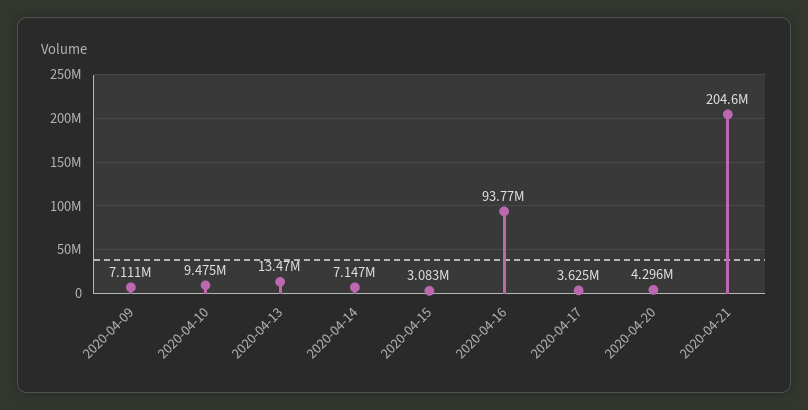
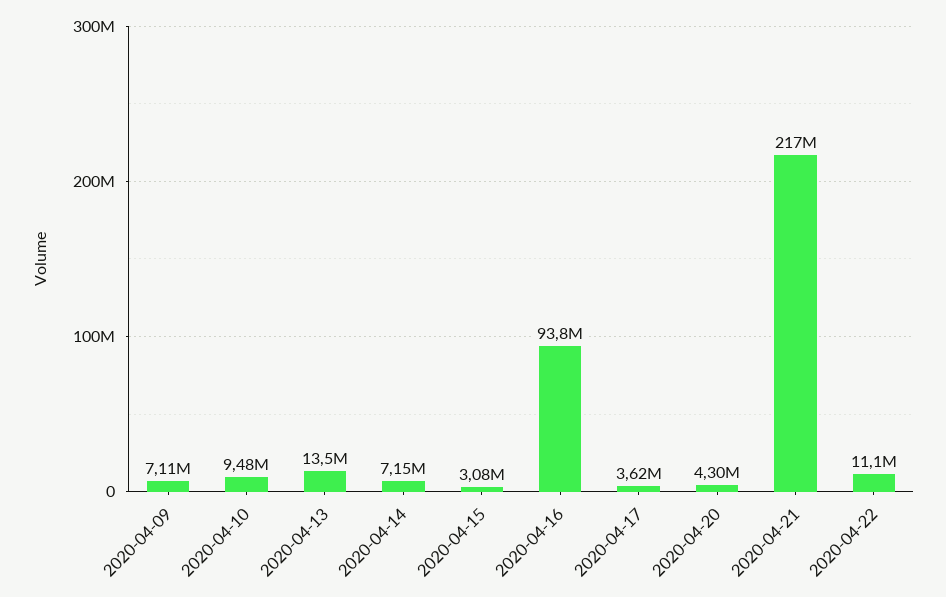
2020-04-21: 204600000 -> 217000000
2020-04-22: none -> 11100000

